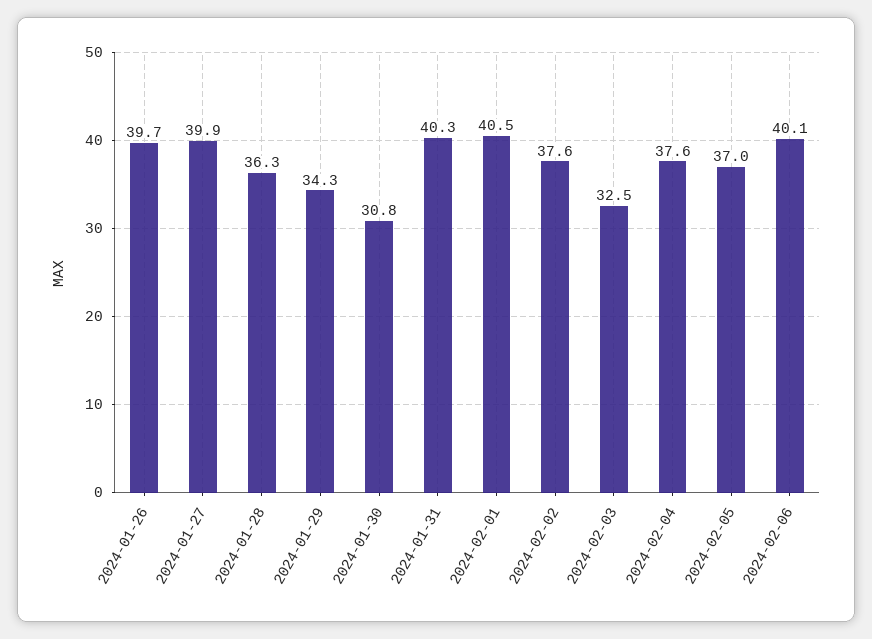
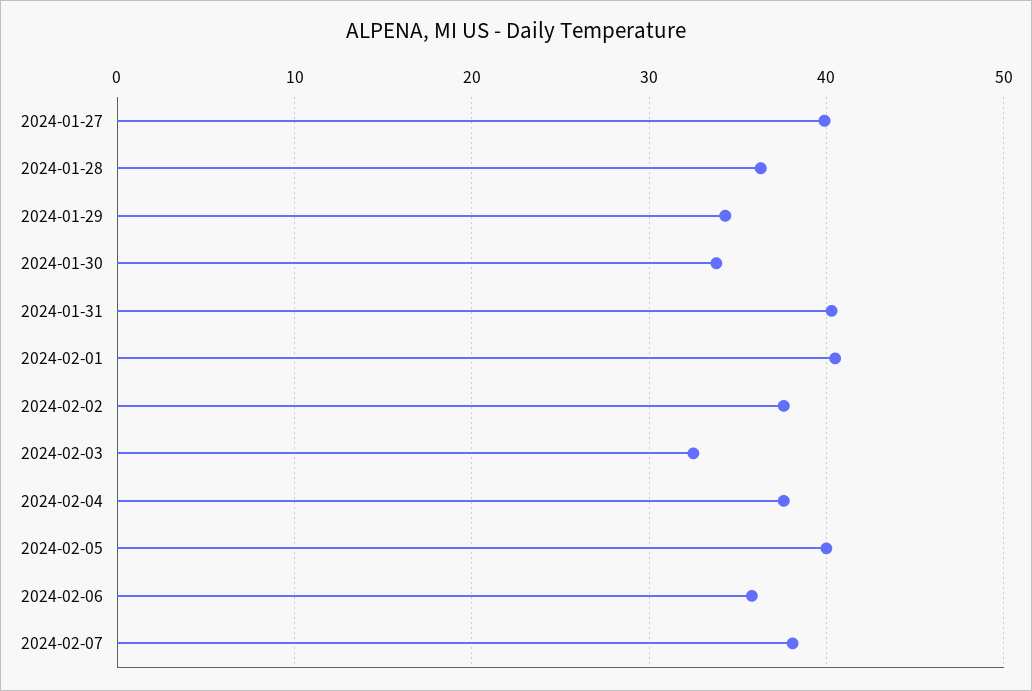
2024-01-26: 39.7 -> none
2024-01-30: 30.8 -> 34
2024-02-05: 37 -> 40
2024-02-06: 40.1 -> 36
2024-02-07: none -> 38

